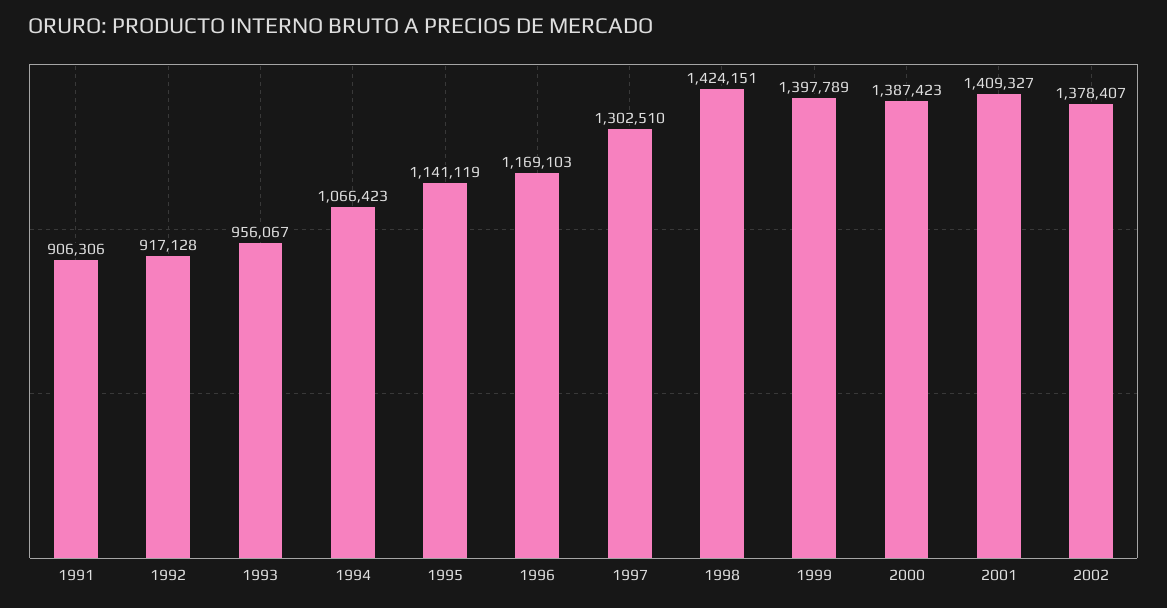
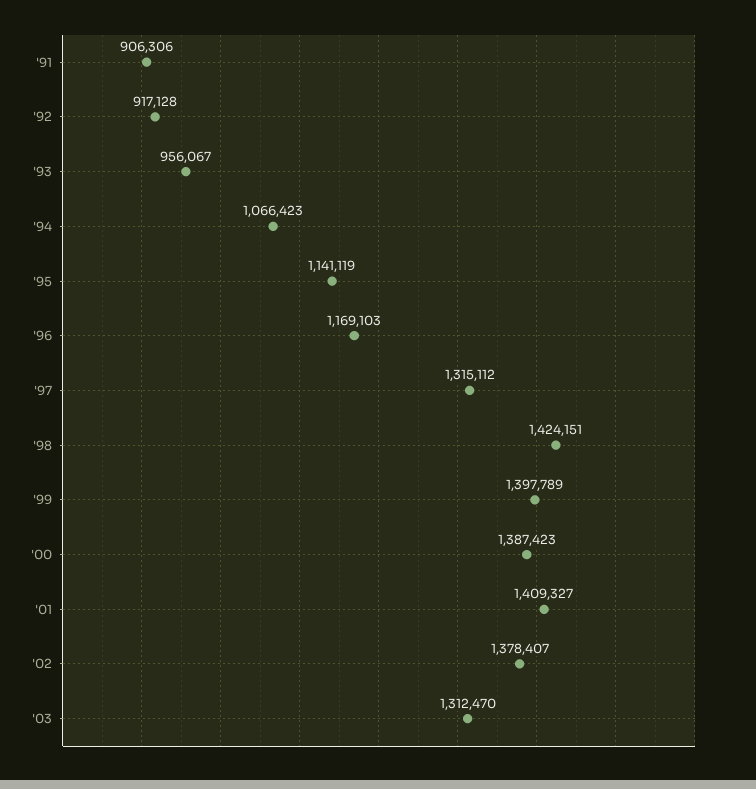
1997: 1302510 -> 1315112
'03: none -> 1312470

